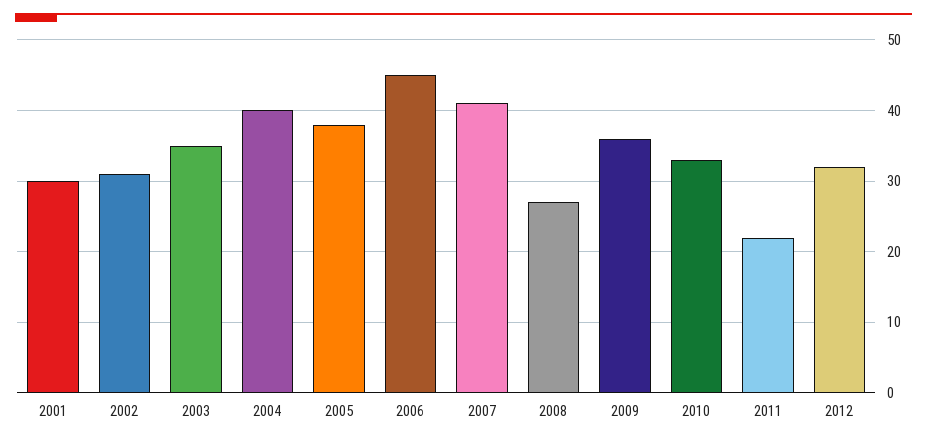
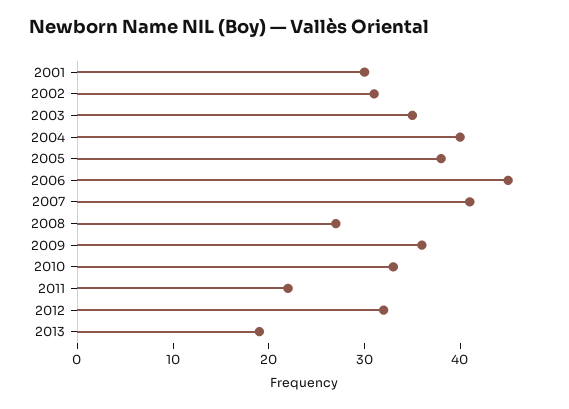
2013: none -> 19

